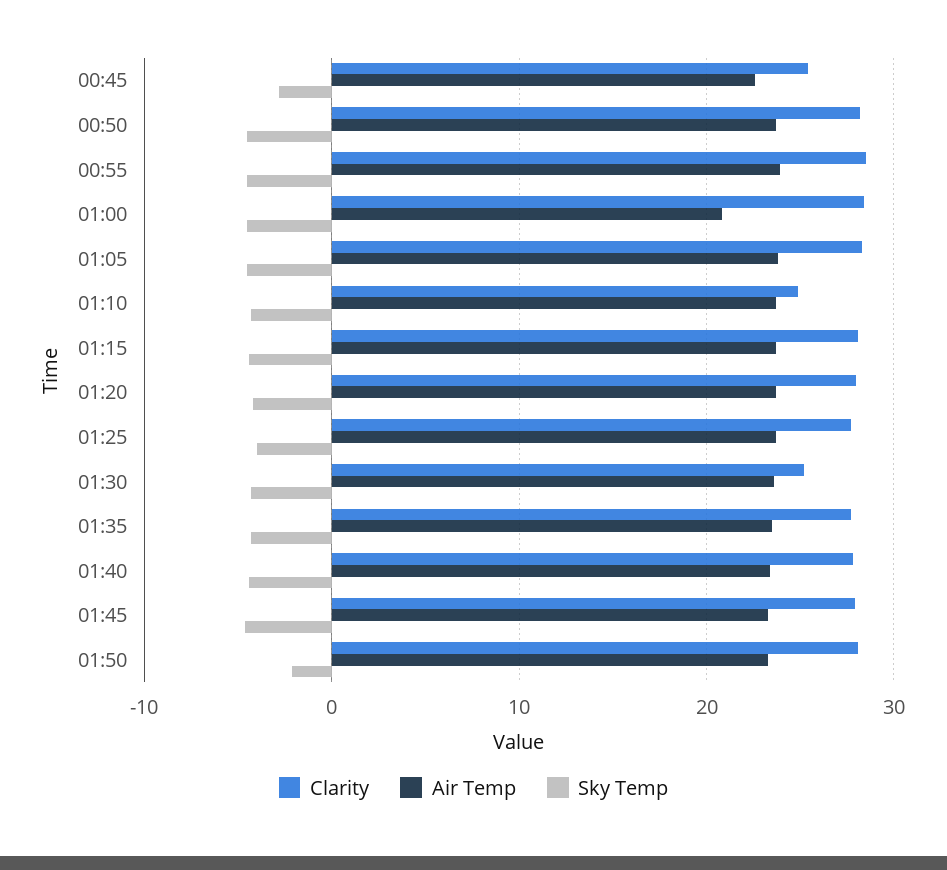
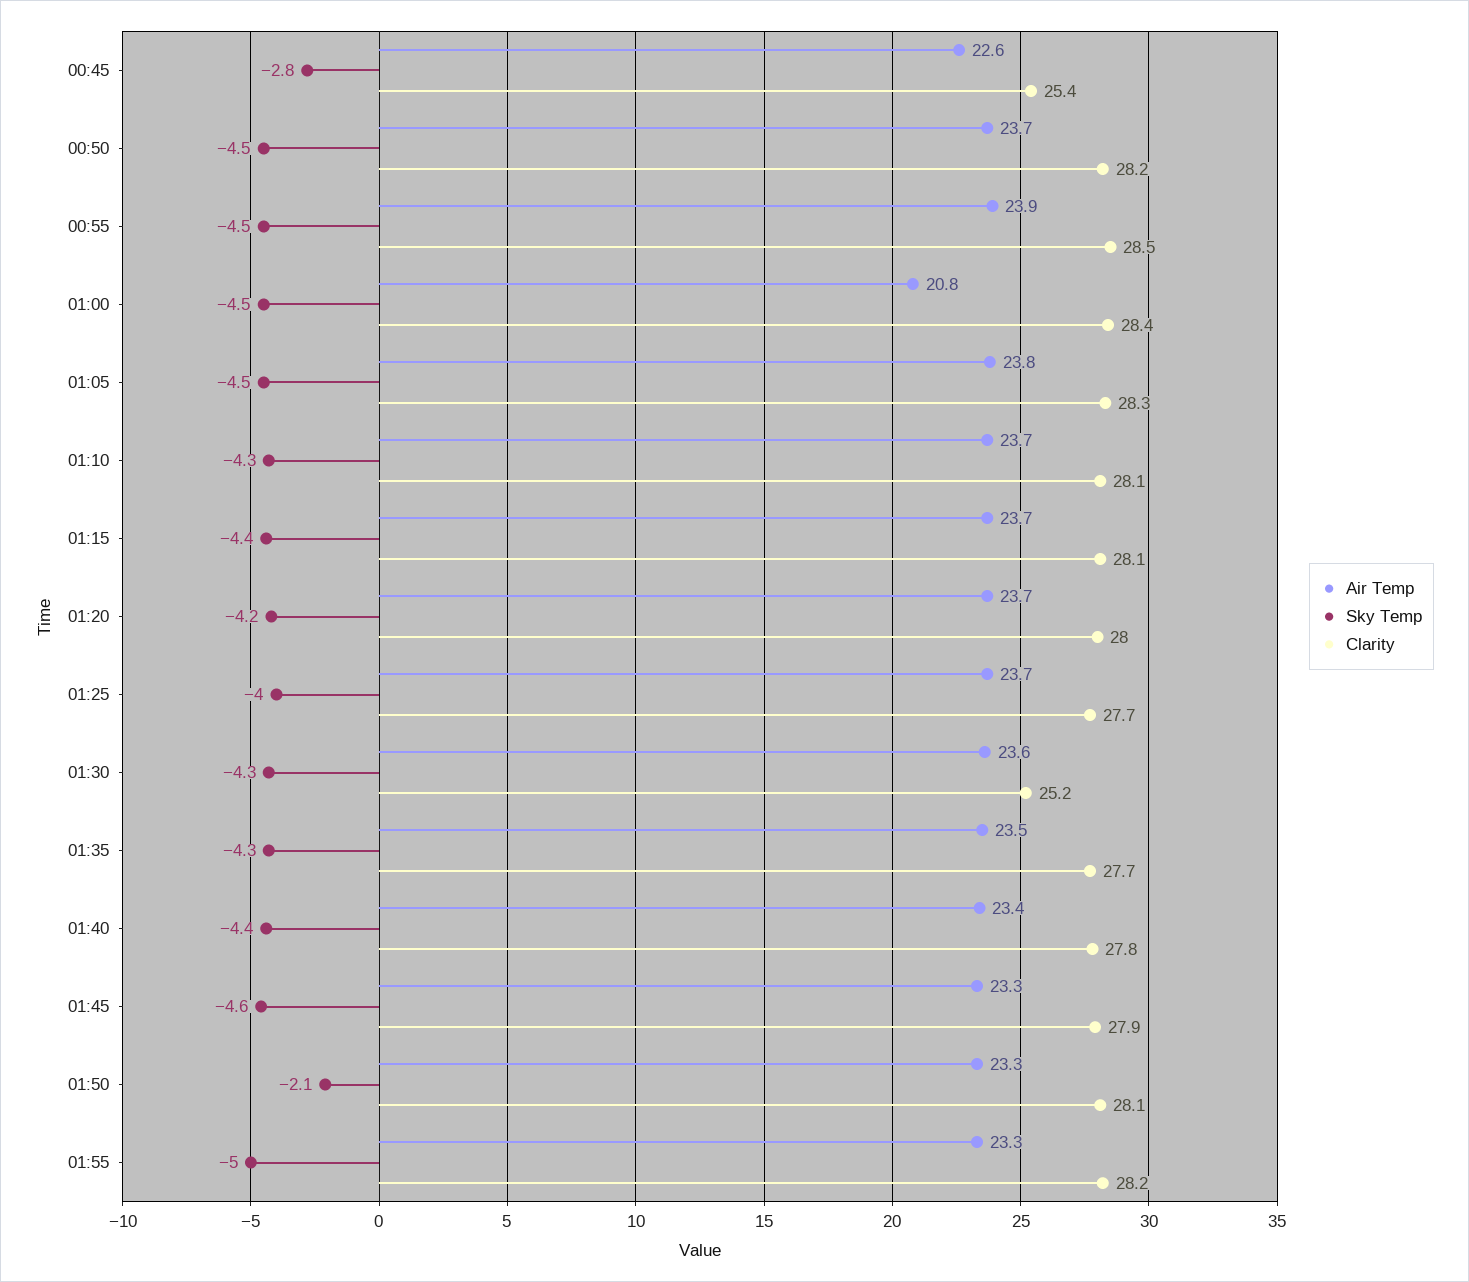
Clarity, 01:10: 25 -> 28.1
Air Temp, 01:55: none -> 23.3
Sky Temp, 01:55: none -> -5
Clarity, 01:55: none -> 28.2

